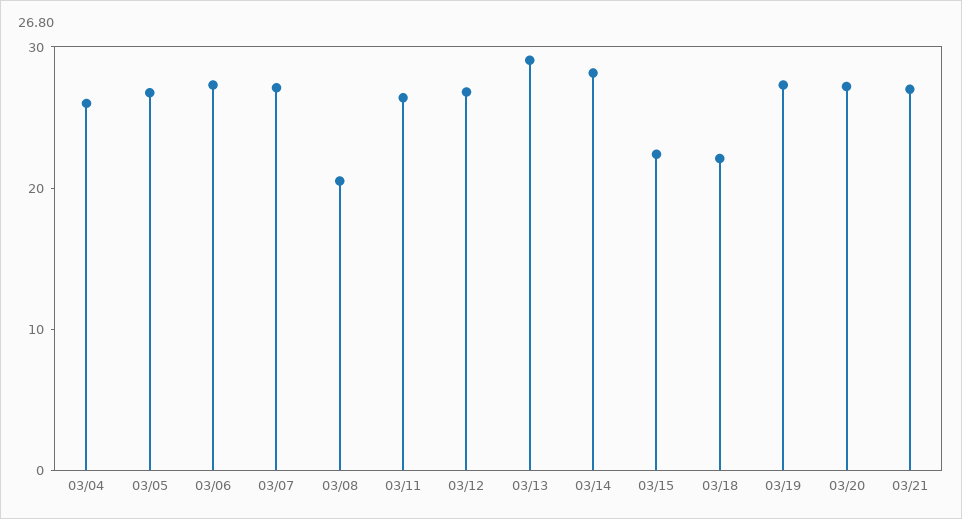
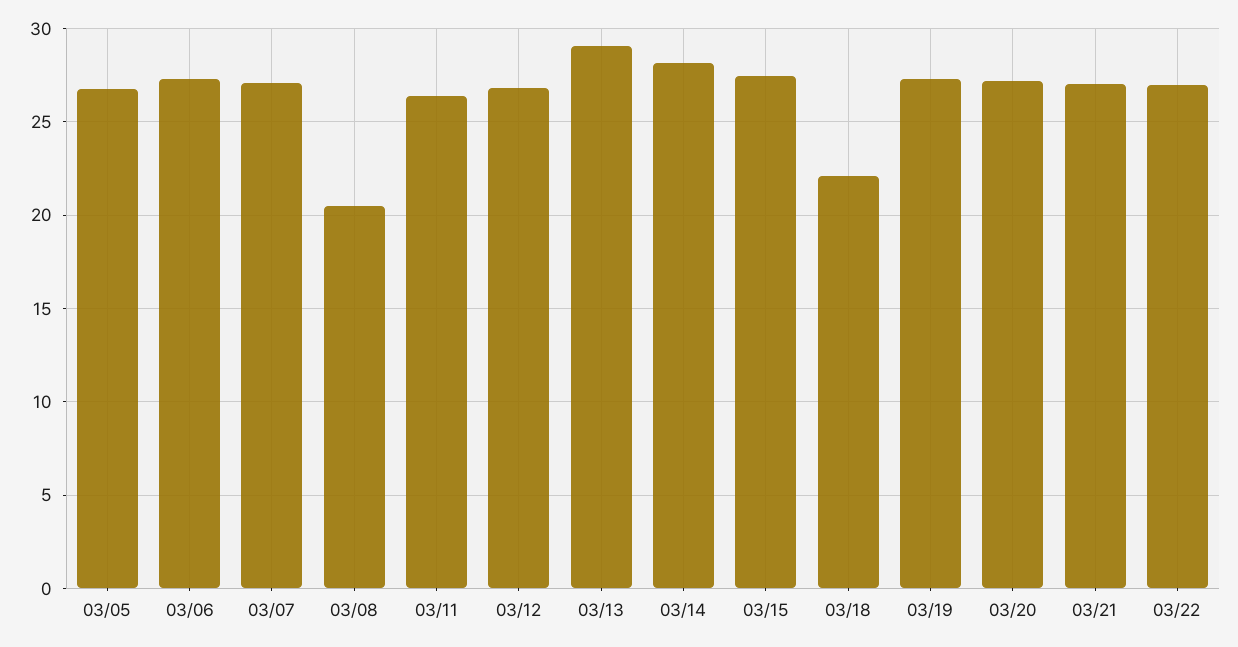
03/04: 26 -> none
03/15: 22 -> 27.5
03/22: none -> 27

